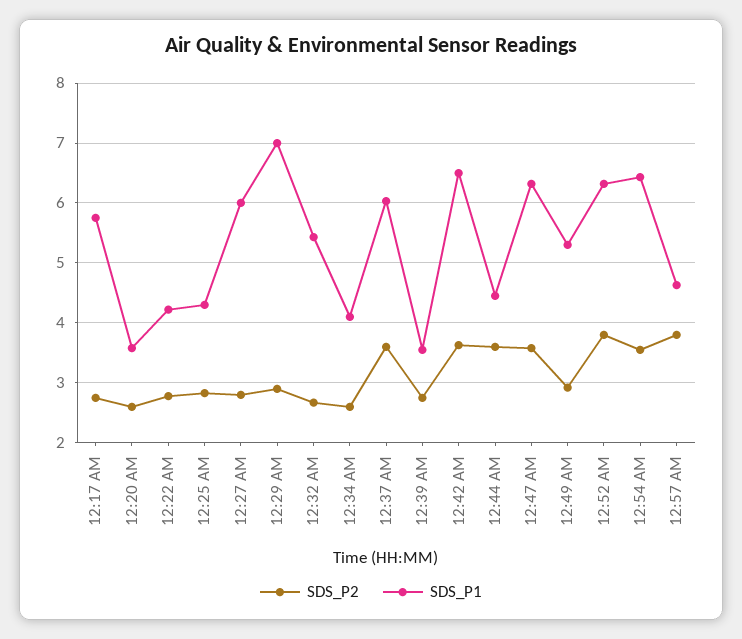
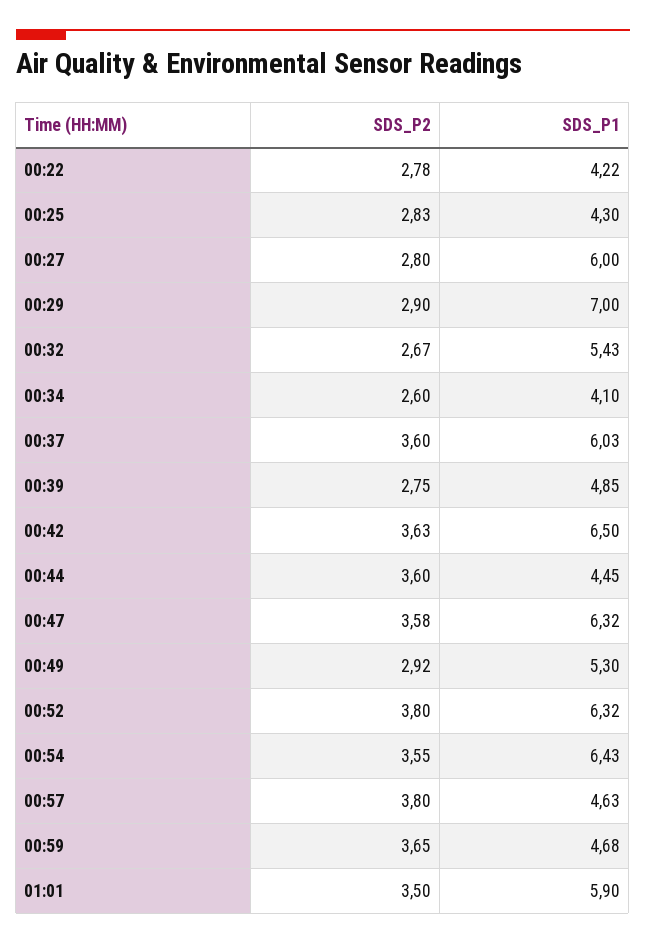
SDS_P2, 12:17 AM: 2.8 -> none
SDS_P1, 12:17 AM: 5.8 -> none
SDS_P2, 12:20 AM: 2.6 -> none
SDS_P1, 12:20 AM: 3.6 -> none
SDS_P1, 12:39 AM: 3.6 -> 4.85
SDS_P2, 00:59: none -> 3.65
SDS_P1, 00:59: none -> 4.68
SDS_P2, 01:01: none -> 3.5
SDS_P1, 01:01: none -> 5.9

